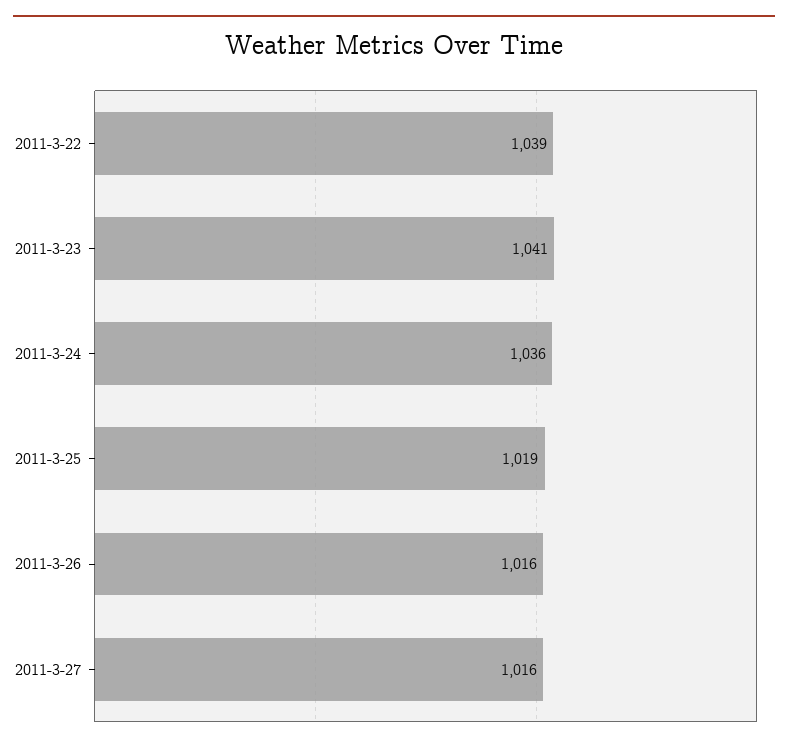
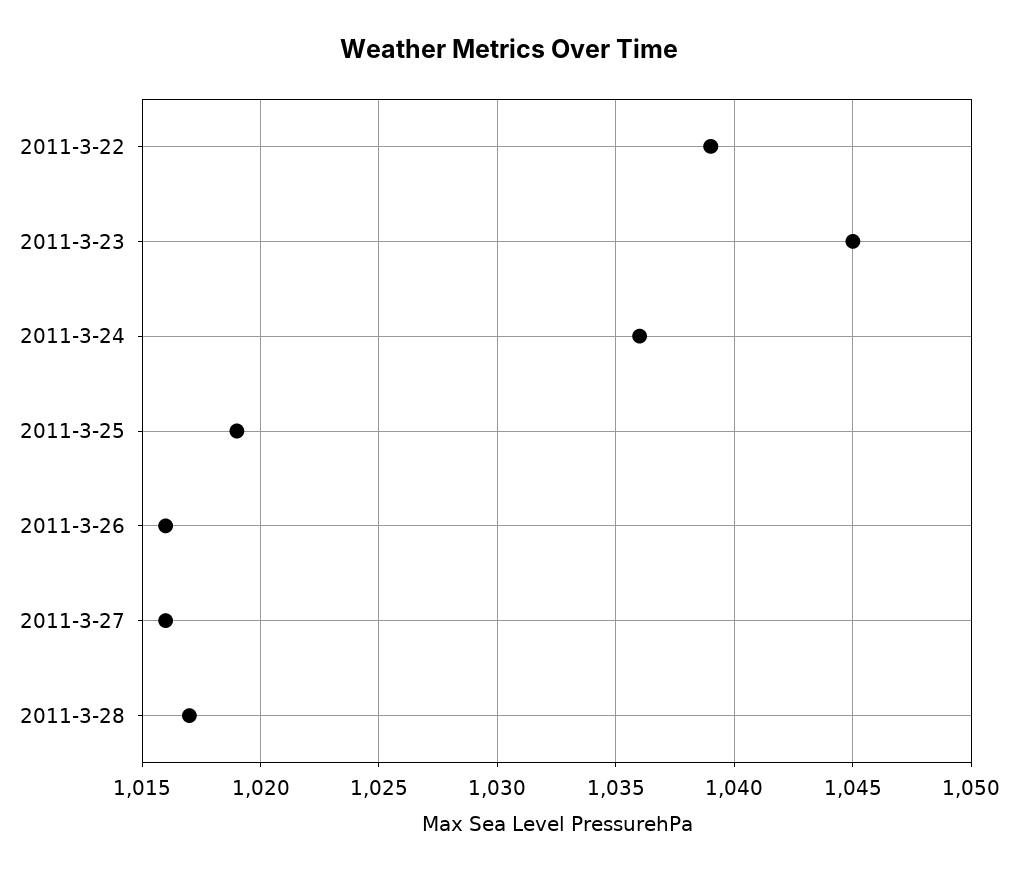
2011-3-23: 1041 -> 1045
2011-3-28: none -> 1017

